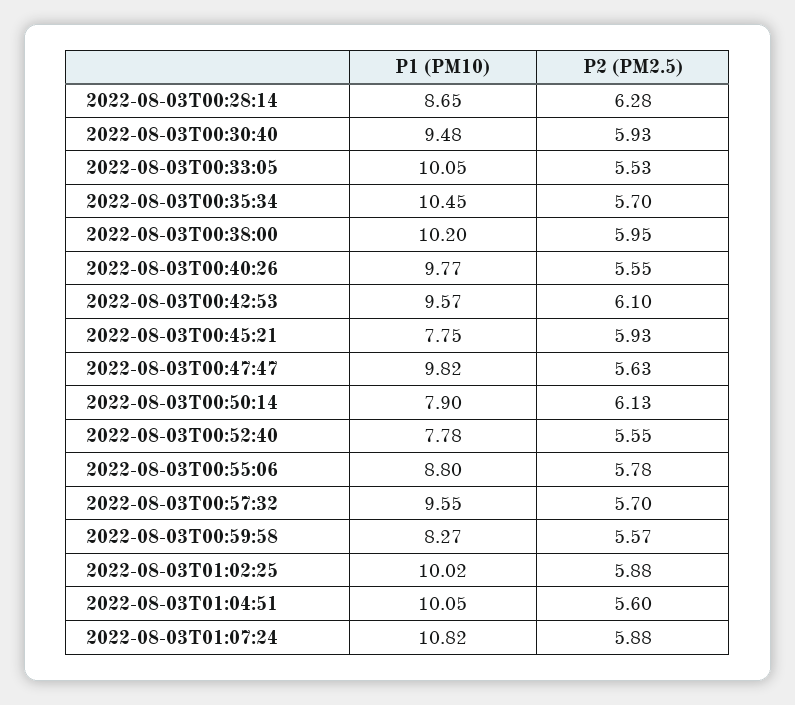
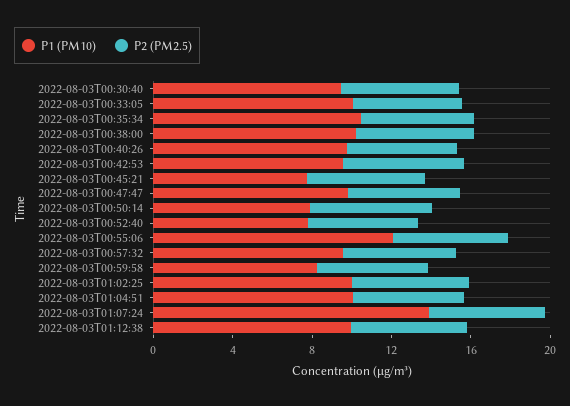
P1 (PM10), 2022-08-03T00:28:14: 8.65 -> none
P2 (PM2.5), 2022-08-03T00:28:14: 6.28 -> none
P1 (PM10), 2022-08-03T00:55:06: 8.8 -> 12
P1 (PM10), 2022-08-03T01:07:24: 10.82 -> 14
P1 (PM10), 2022-08-03T01:12:38: none -> 10
P2 (PM2.5), 2022-08-03T01:12:38: none -> 6

